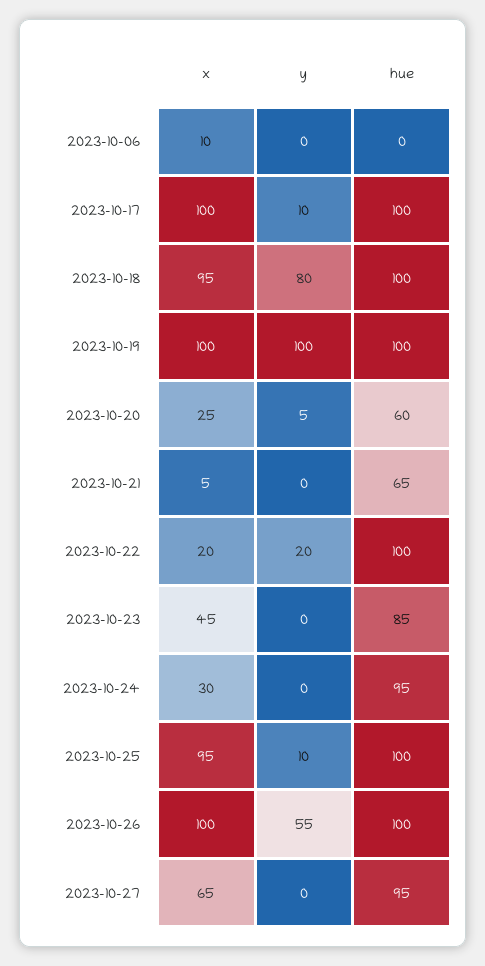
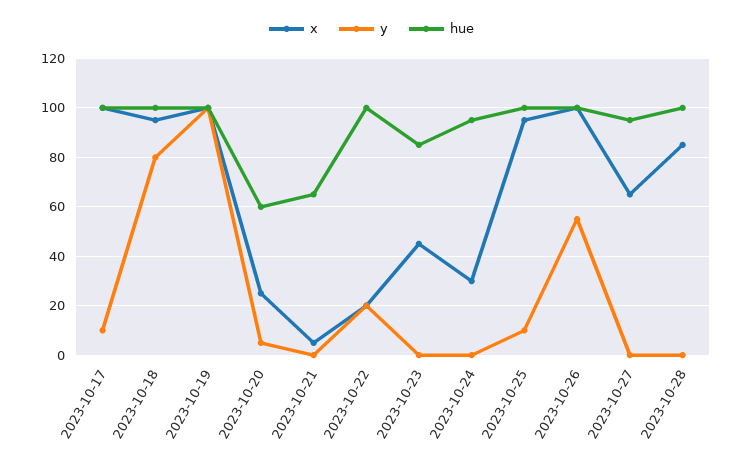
x, 2023-10-06: 10 -> none
y, 2023-10-06: 0 -> none
hue, 2023-10-06: 0 -> none
x, 2023-10-28: none -> 85
y, 2023-10-28: none -> 0
hue, 2023-10-28: none -> 100

